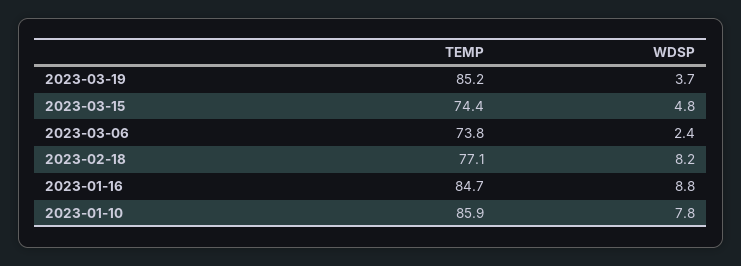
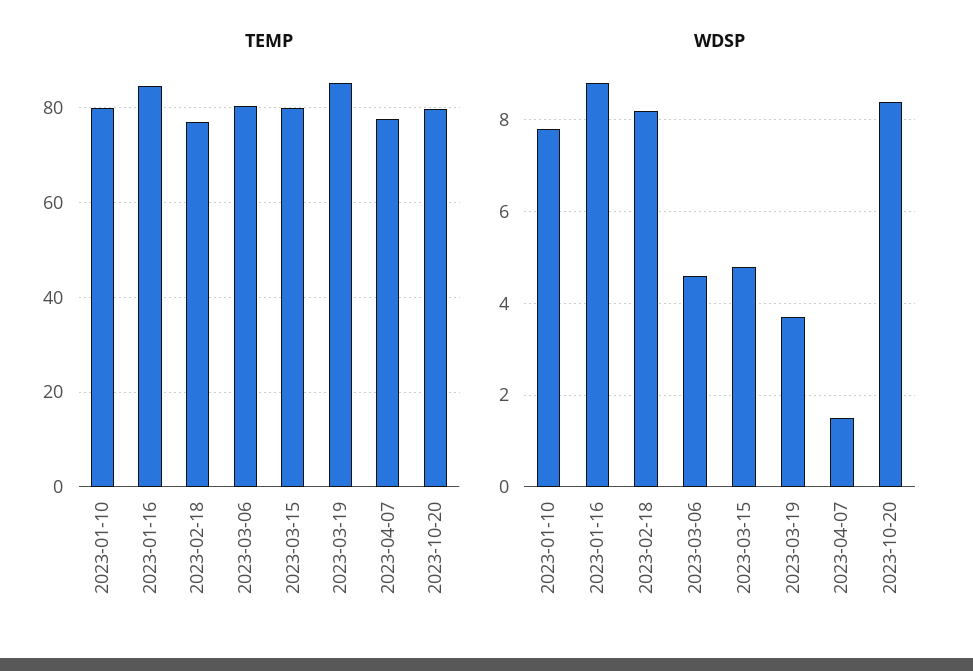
TEMP, 2023-03-15: 74.4 -> 80
TEMP, 2023-03-06: 73.8 -> 80
WDSP, 2023-03-06: 2.4 -> 4.5
TEMP, 2023-01-10: 85.9 -> 80
TEMP, 2023-04-07: none -> 78
TEMP, 2023-10-20: none -> 80
WDSP, 2023-04-07: none -> 1.5
WDSP, 2023-10-20: none -> 8.5

